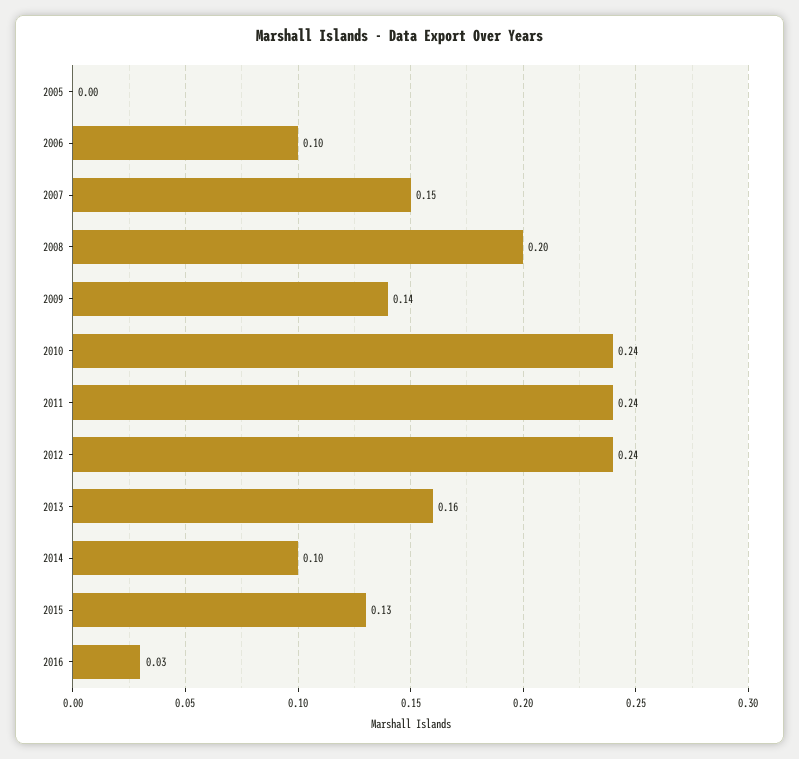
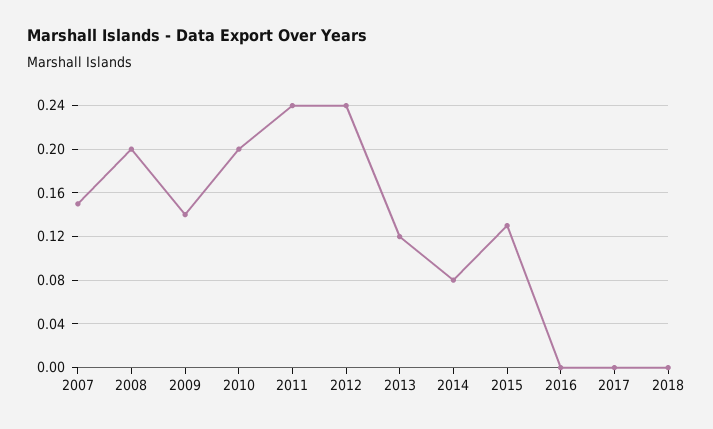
2005: 0 -> none
2006: 0.1 -> none
2010: 0.24 -> 0.2
2013: 0.16 -> 0.12
2014: 0.1 -> 0.08
2016: 0.03 -> 0
2017: none -> 0
2018: none -> 0

